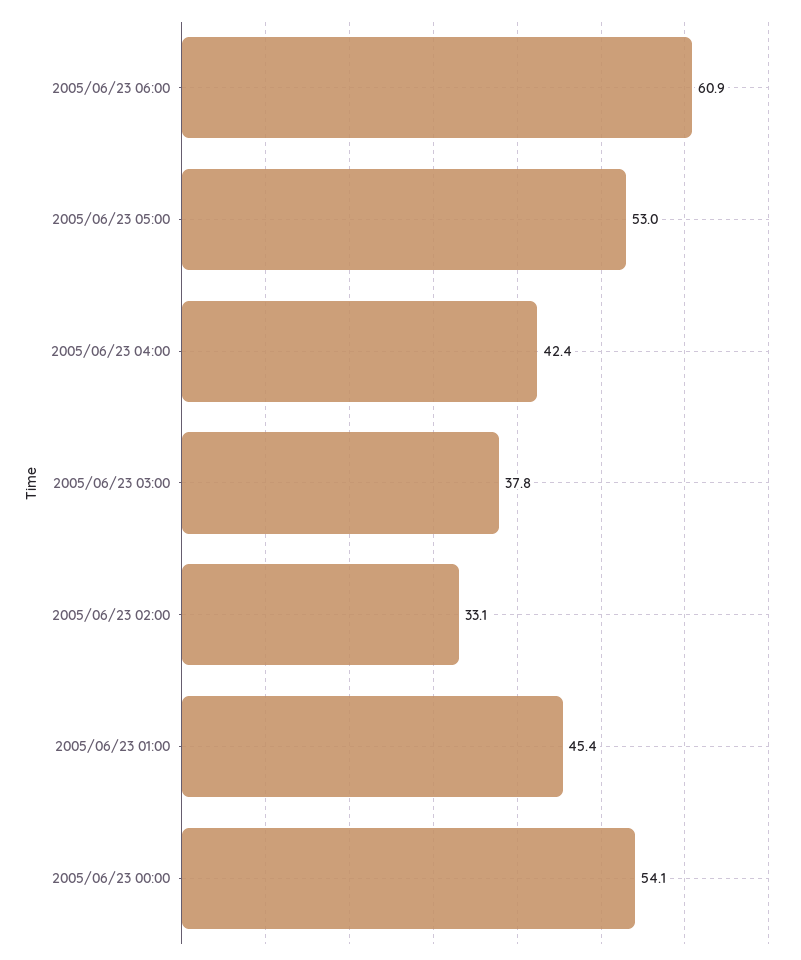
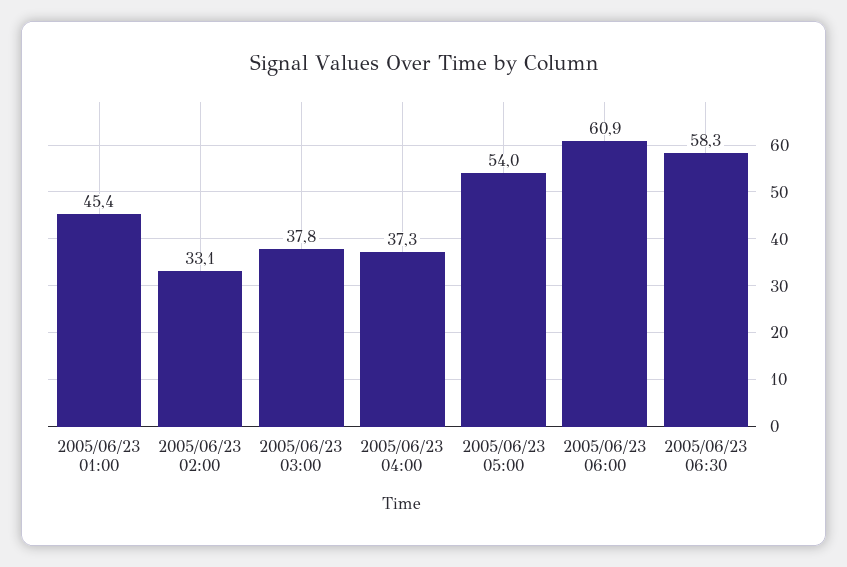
2005/06/23 05:00: 53 -> 54
2005/06/23 04:00: 42.4 -> 37.3
2005/06/23 00:00: 54.1 -> none
2005/06/23 06:30: none -> 58.3

